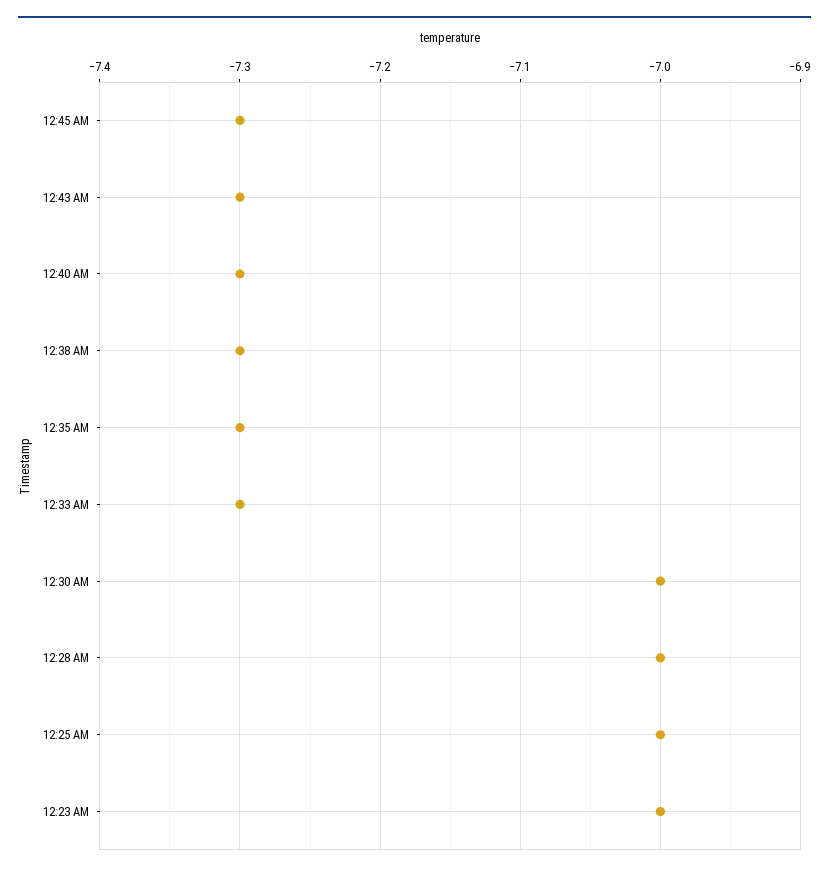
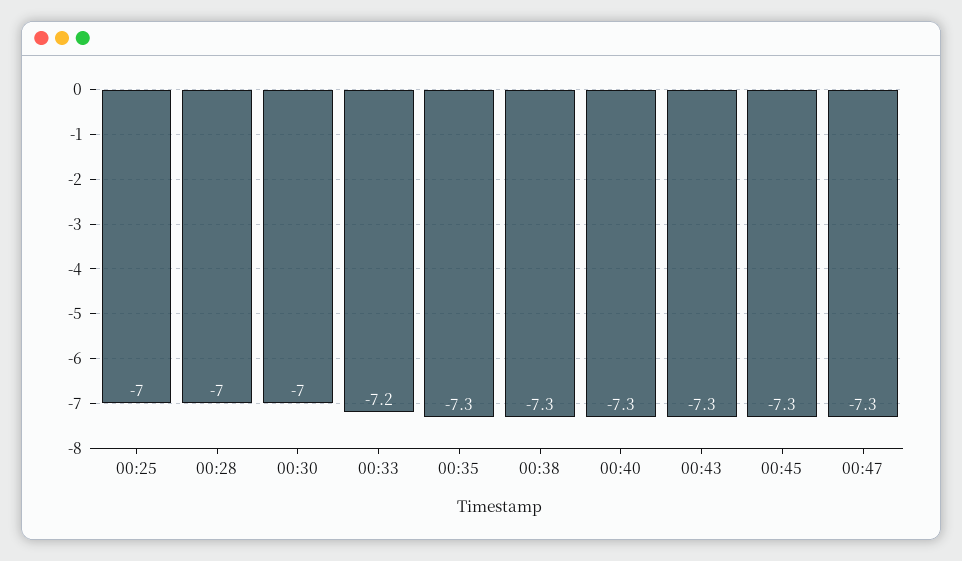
12:33 AM: -7.3 -> -7.2
12:23 AM: -7 -> none
00:47: none -> -7.3

